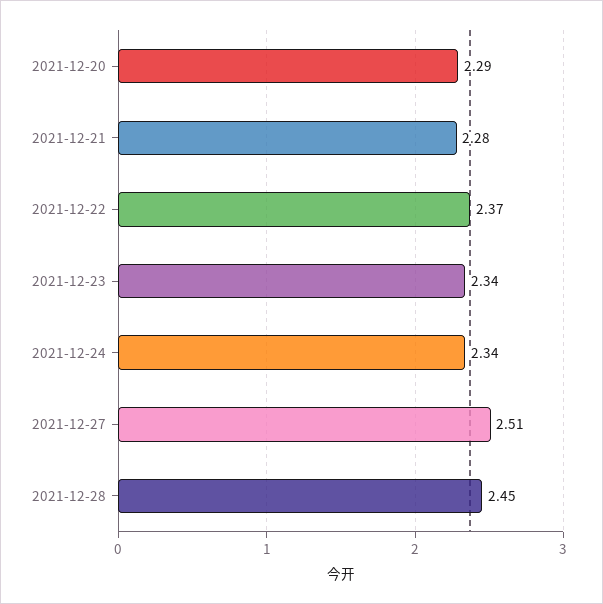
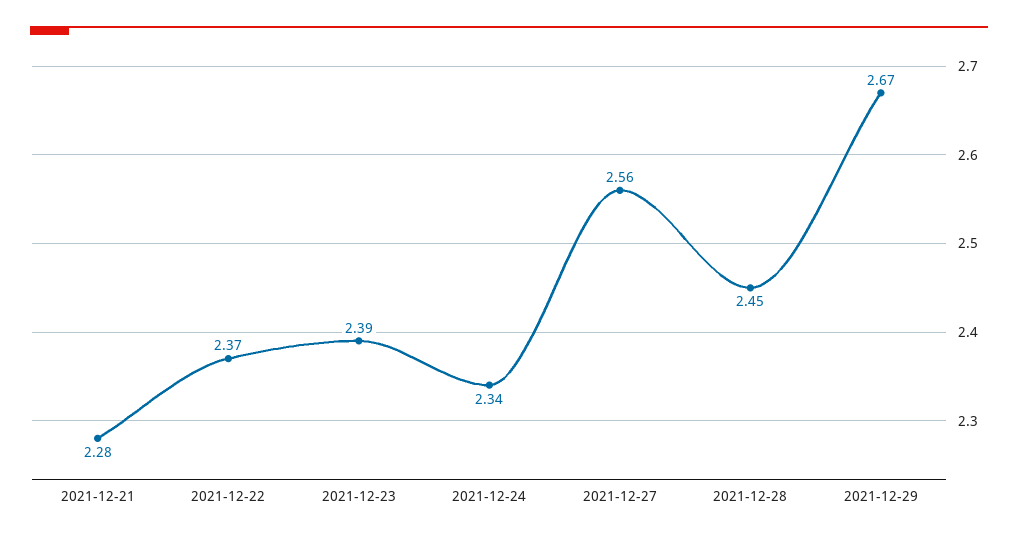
2021-12-20: 2.29 -> none
2021-12-23: 2.34 -> 2.39
2021-12-27: 2.51 -> 2.56
2021-12-29: none -> 2.67

